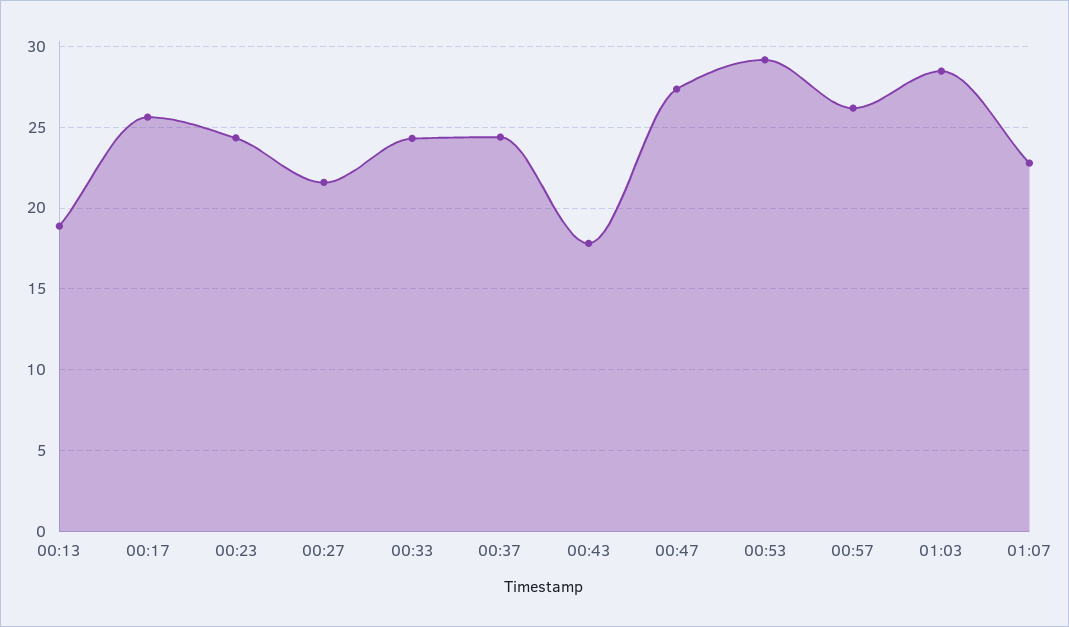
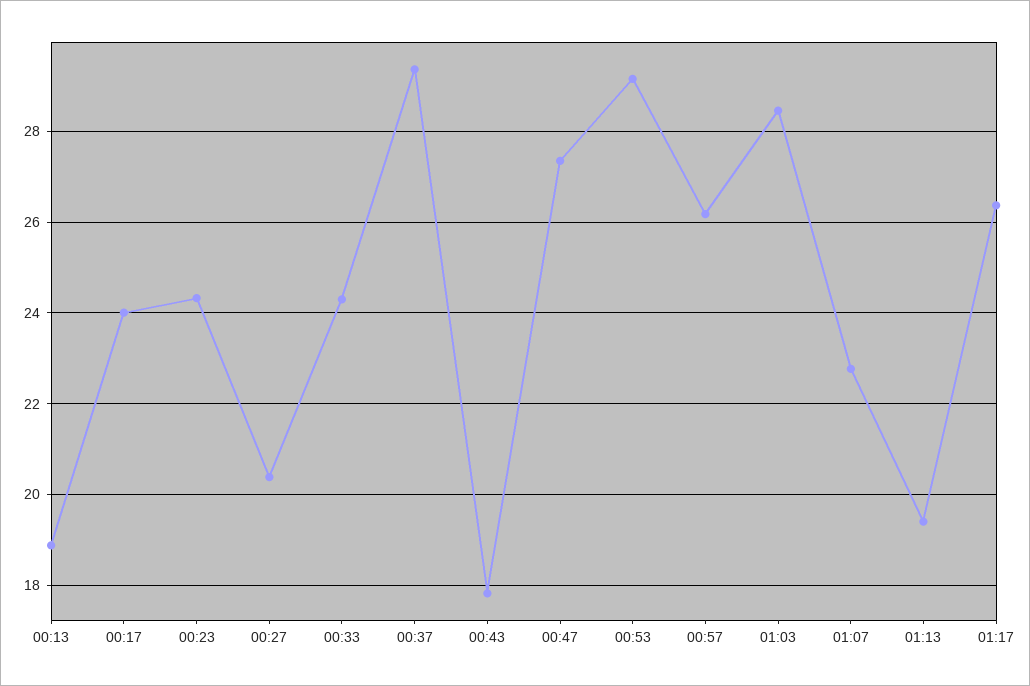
00:17: 25.5 -> 24
00:27: 21.5 -> 20.4
00:37: 24.5 -> 29.4
01:13: none -> 19.4
01:17: none -> 26.4

